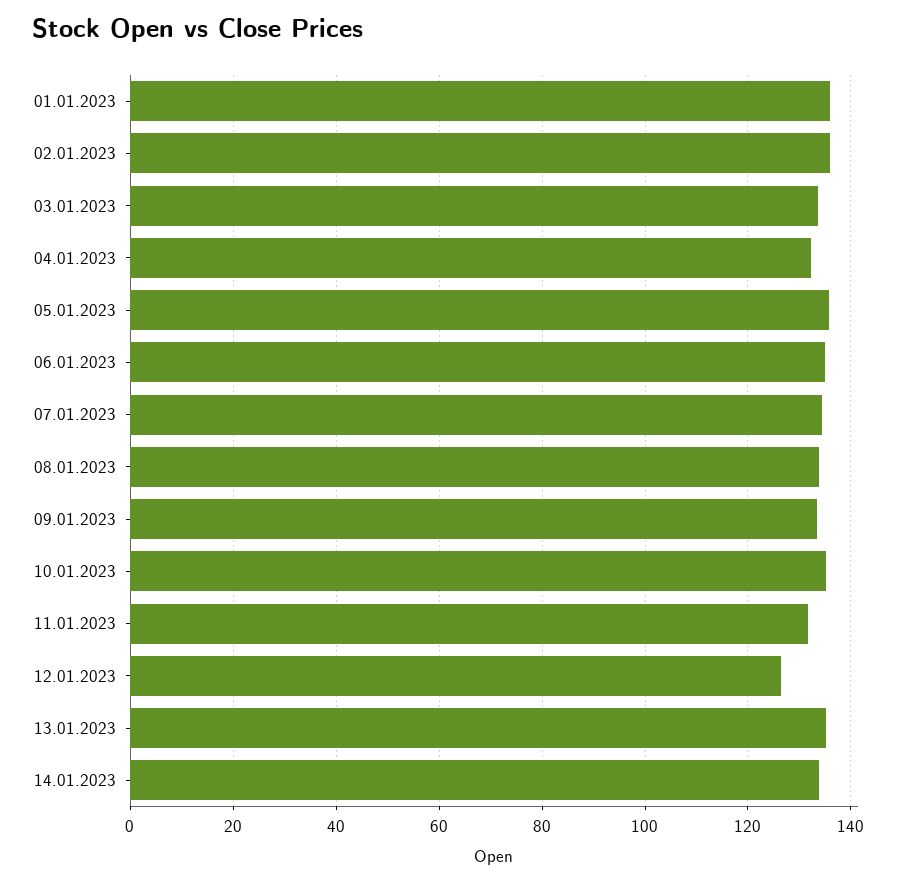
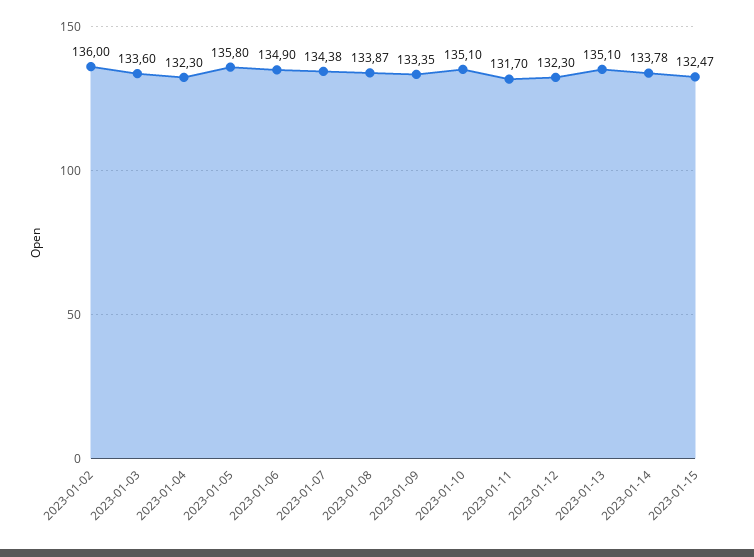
01.01.2023: 136 -> none
12.01.2023: 126 -> 132.3
2023-01-15: none -> 132.47

